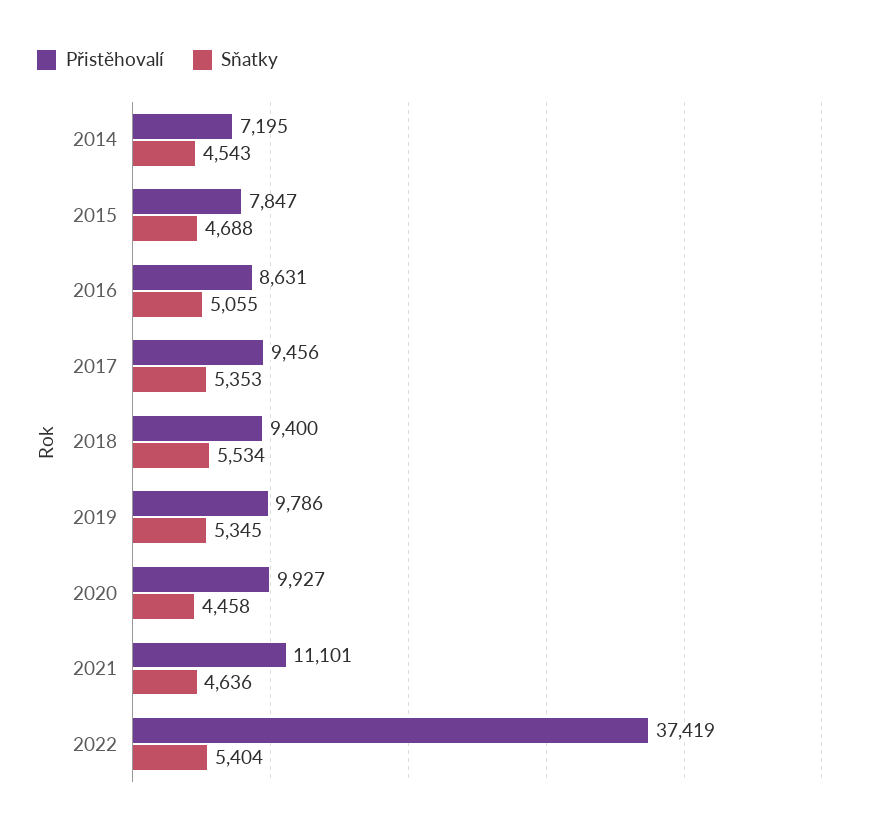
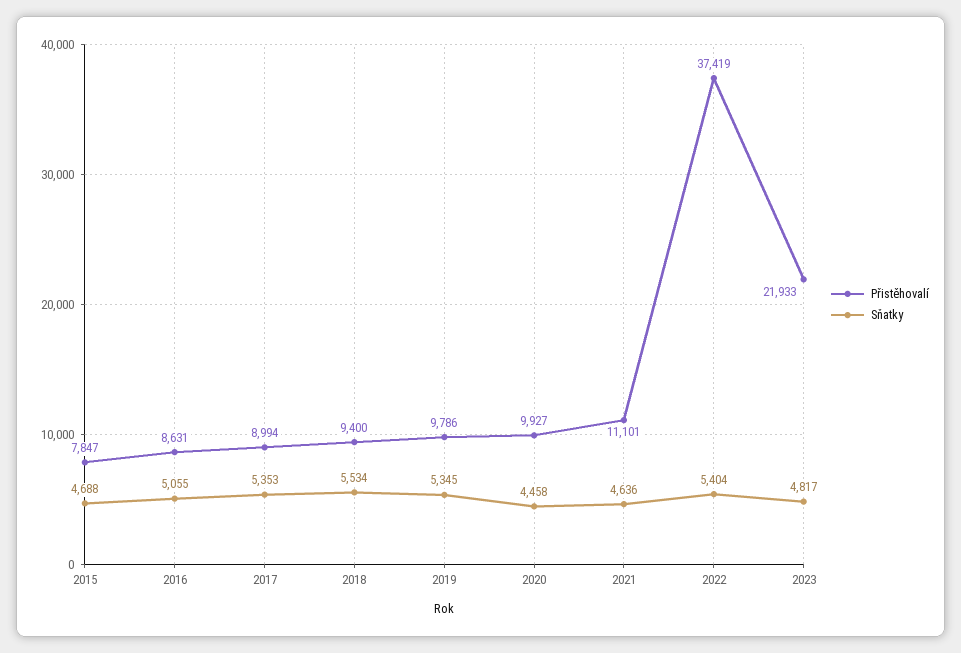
Přistěhovalí, 2014: 7195 -> none
Sňatky, 2014: 4543 -> none
Přistěhovalí, 2017: 9456 -> 8994
Přistěhovalí, 2023: none -> 21933
Sňatky, 2023: none -> 4817

